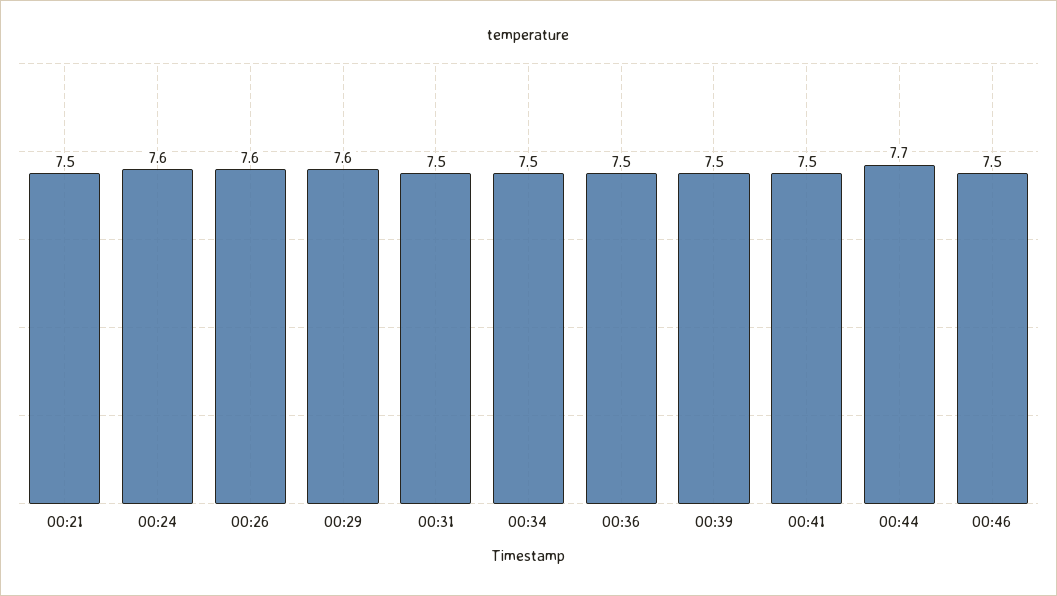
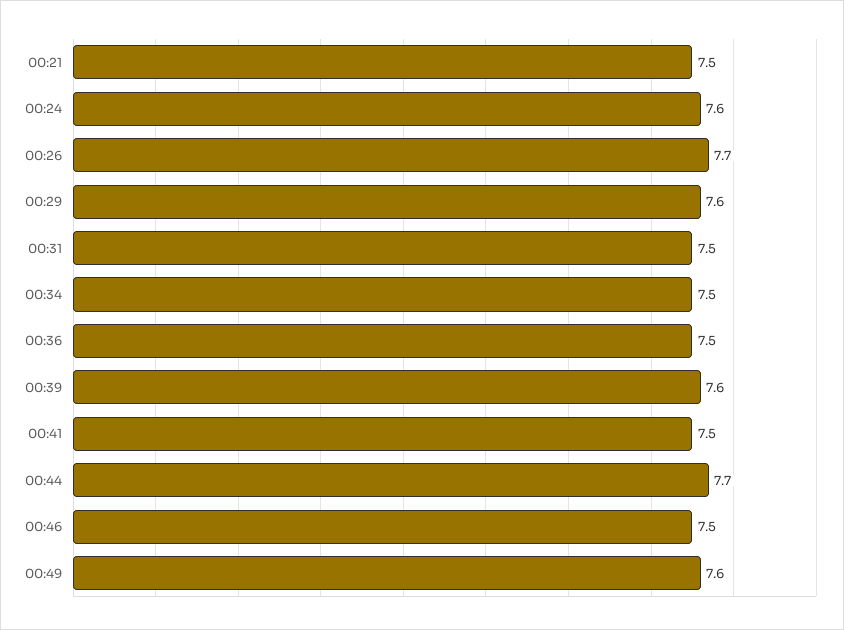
00:26: 7.6 -> 7.7
00:39: 7.5 -> 7.6
00:49: none -> 7.6

